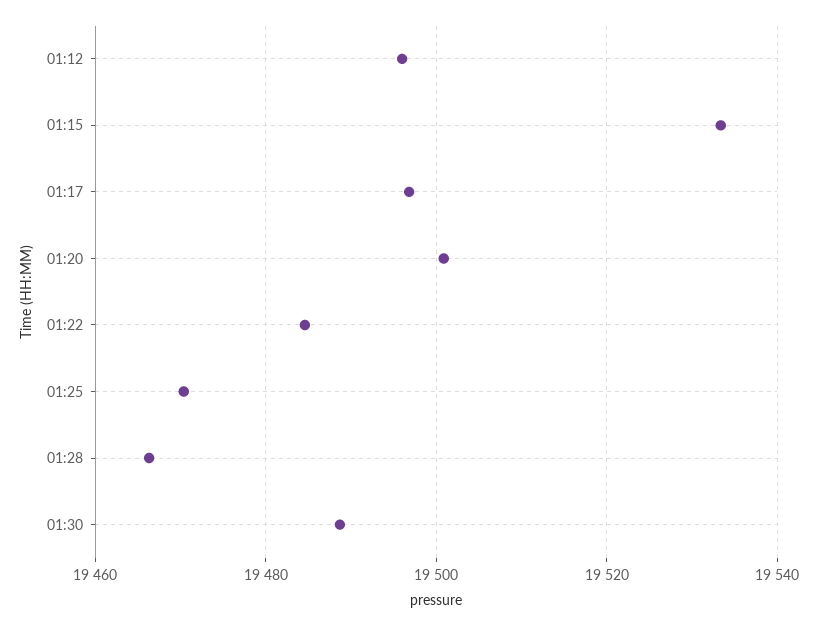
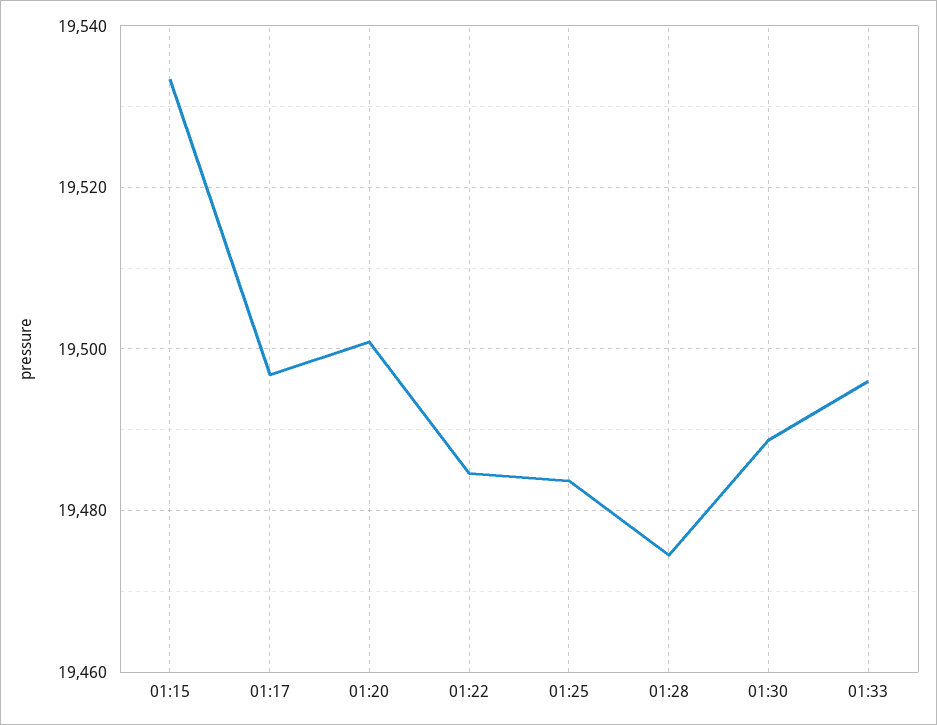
01:12: 19496 -> none
01:25: 19470 -> 19484
01:28: 19466 -> 19474
01:33: none -> 19496

